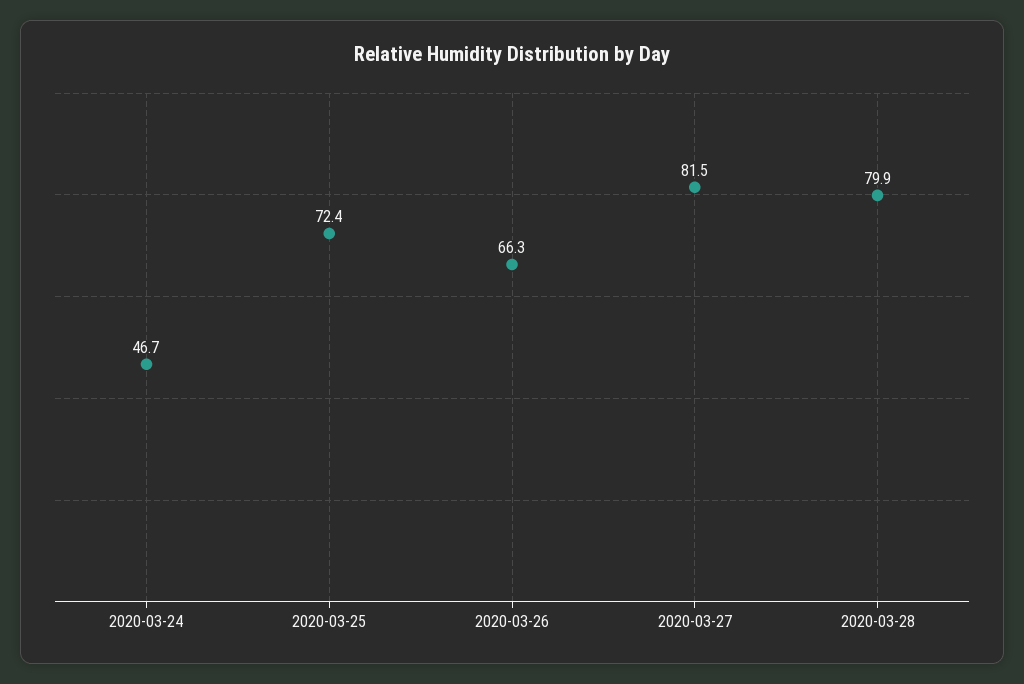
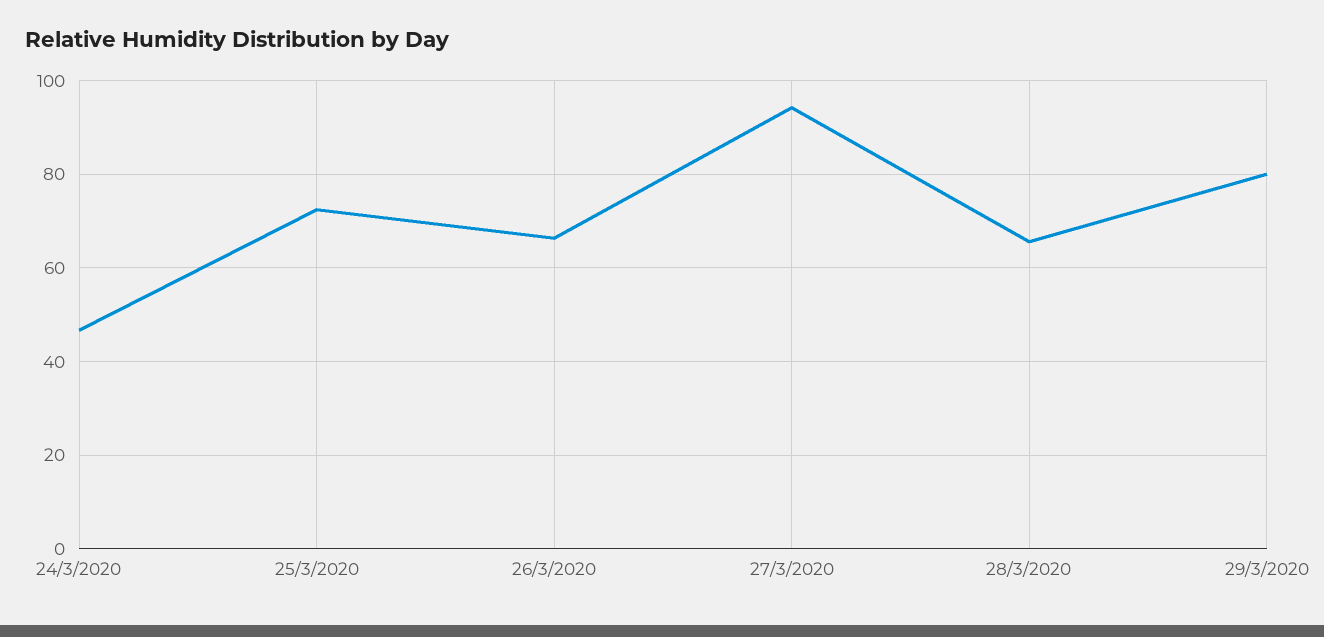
2020-03-27: 81.5 -> 94
2020-03-28: 79.9 -> 66
29/3/2020: none -> 80

